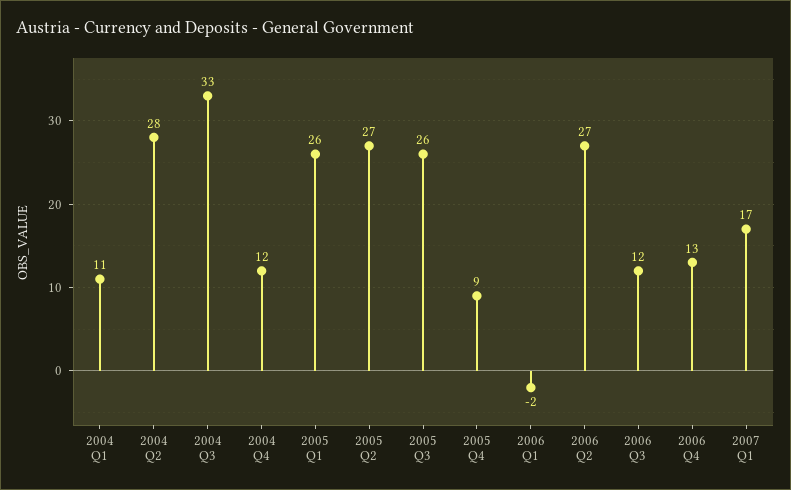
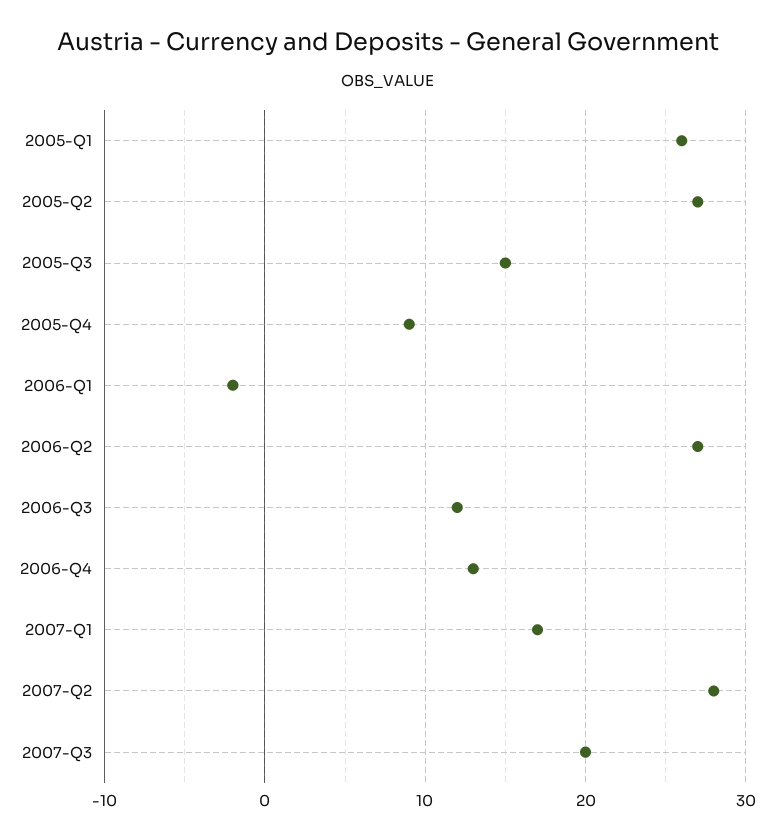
2004 Q1: 11 -> none
2004 Q2: 28 -> none
2004 Q3: 33 -> none
2004 Q4: 12 -> none
2005 Q3: 26 -> 15
2007-Q2: none -> 28
2007-Q3: none -> 20

